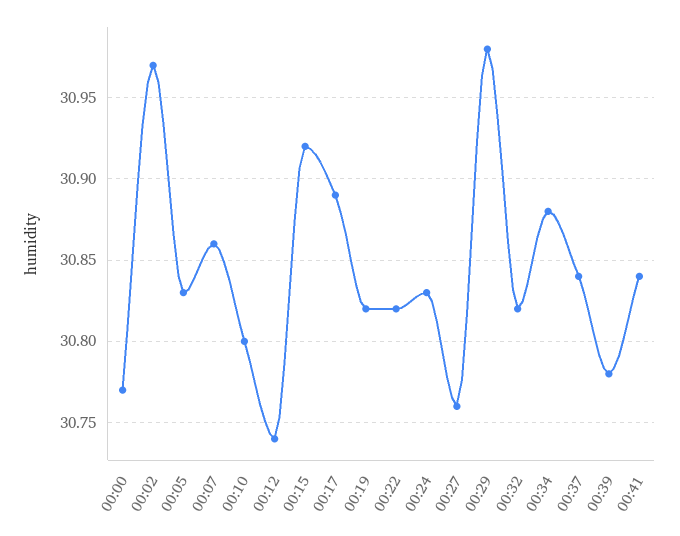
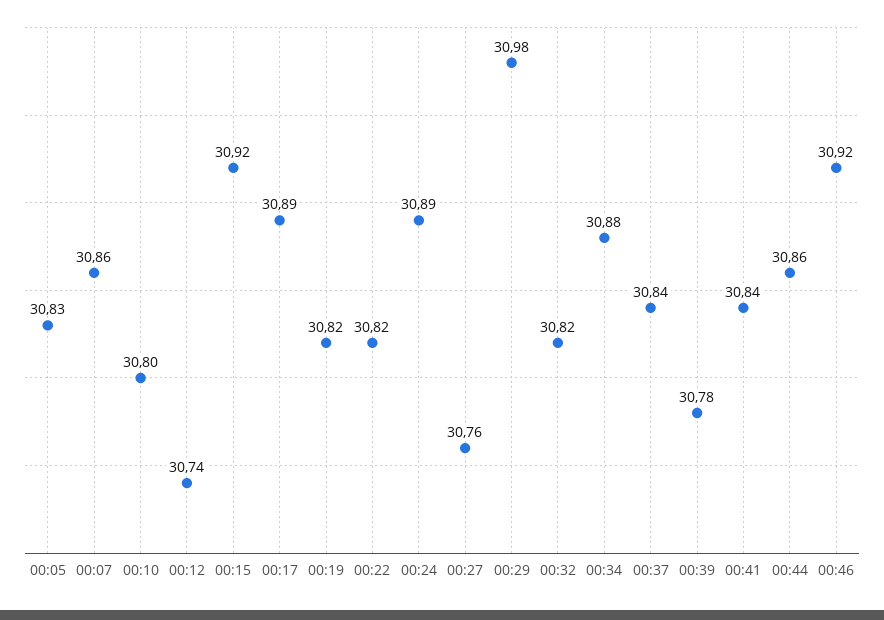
00:00: 30.77 -> none
00:02: 30.97 -> none
00:24: 30.83 -> 30.89
00:44: none -> 30.86
00:46: none -> 30.92

